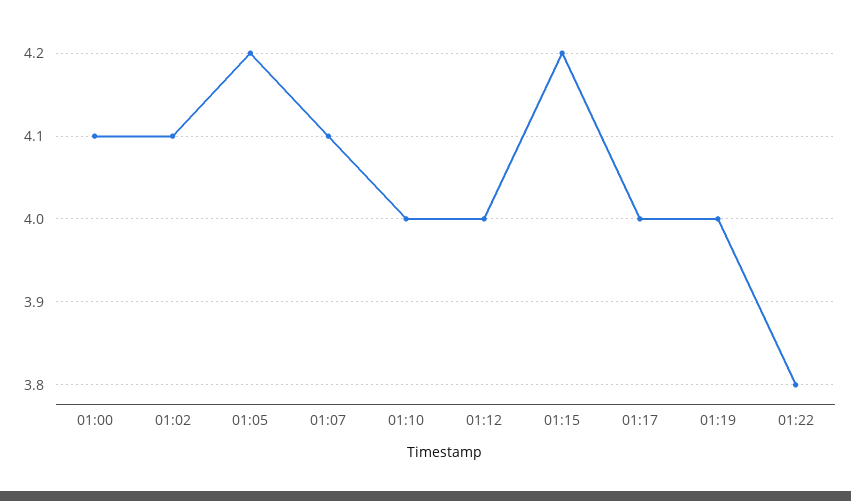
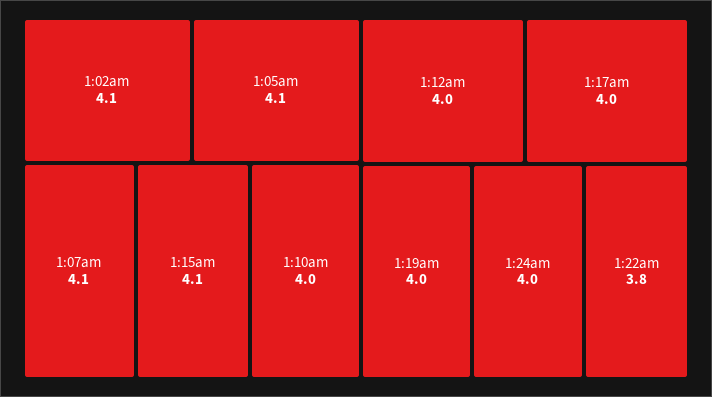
01:00: 4.1 -> none
01:05: 4.2 -> 4.1
01:15: 4.2 -> 4.1
1:24am: none -> 4

